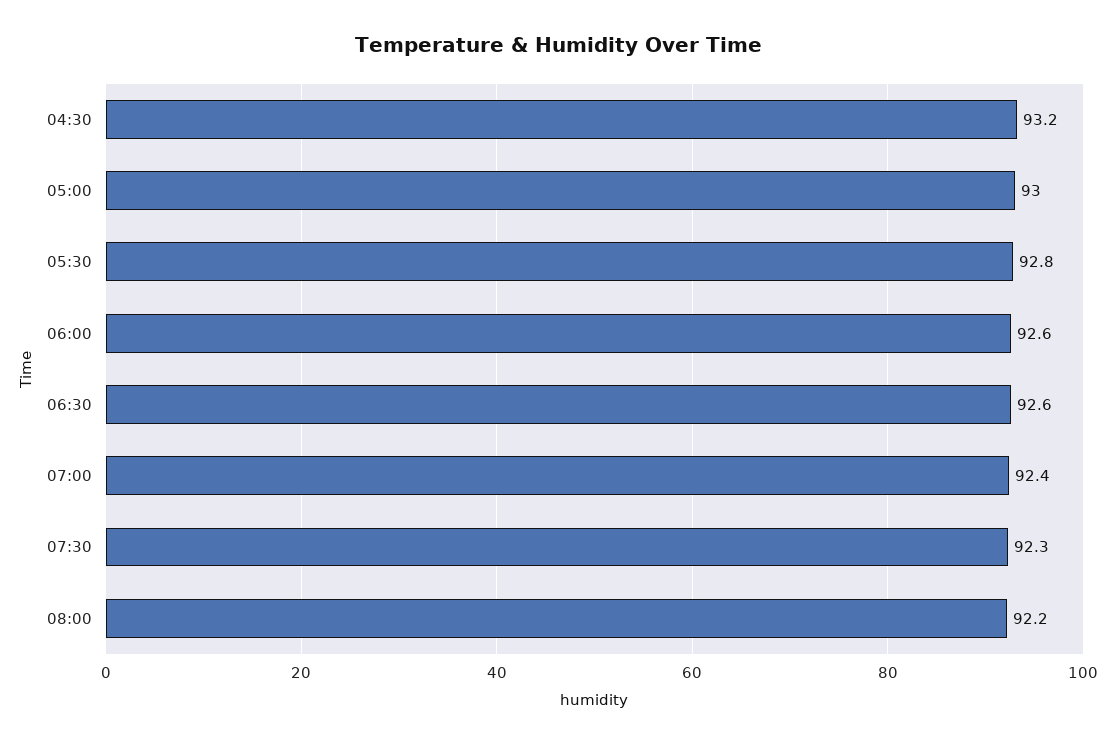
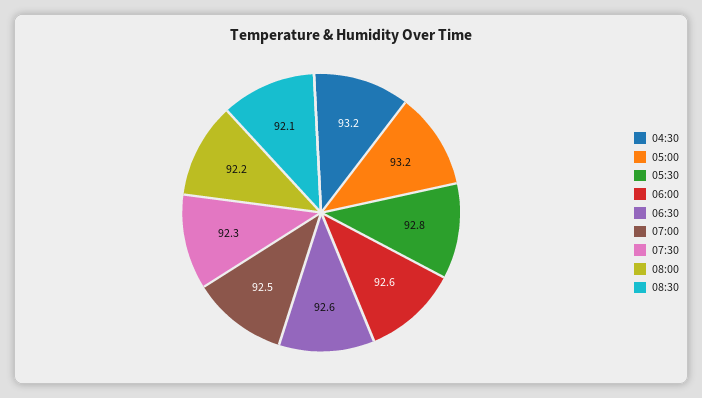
05:00: 93 -> 93.2
07:00: 92.4 -> 92.5
08:30: none -> 92.1

